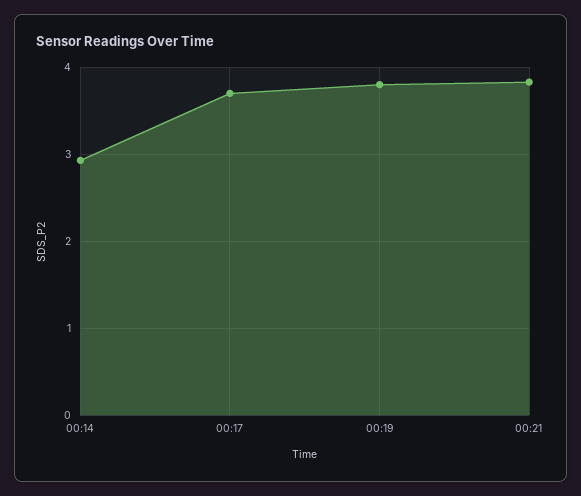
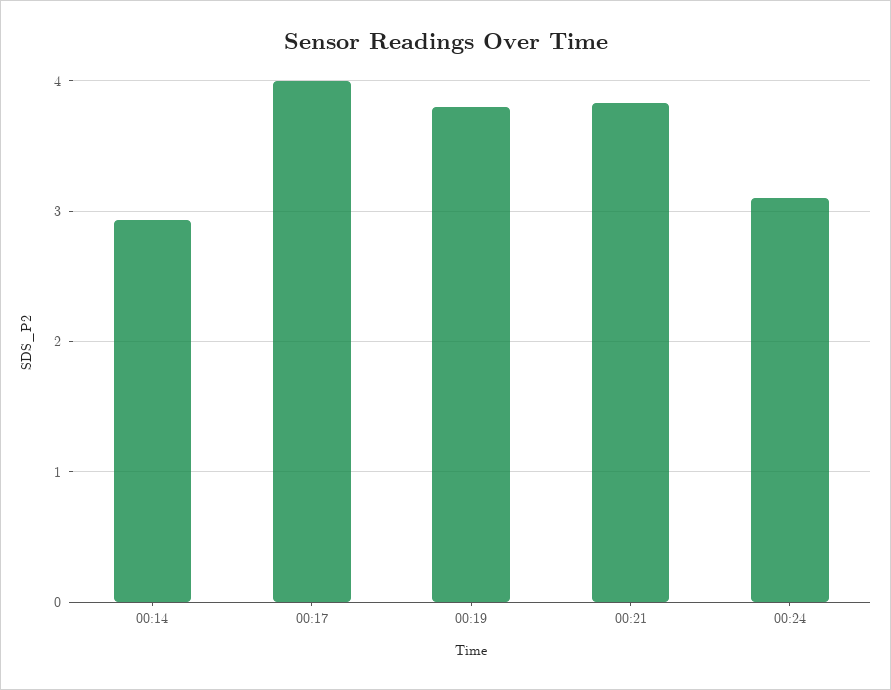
00:17: 3.7 -> 4
00:24: none -> 3.1

